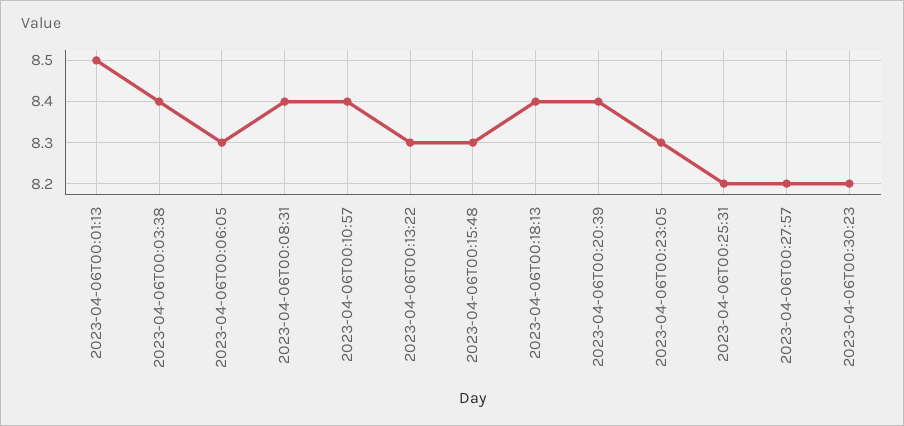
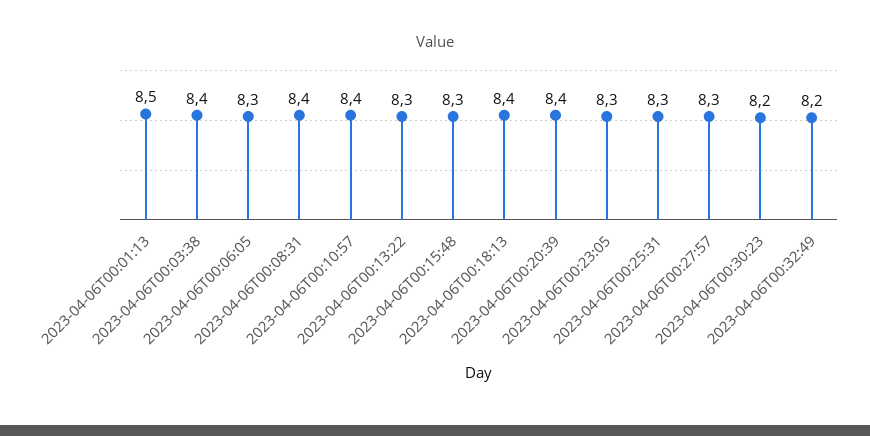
2023-04-06T00:25:31: 8.2 -> 8.3
2023-04-06T00:27:57: 8.2 -> 8.3
2023-04-06T00:32:49: none -> 8.2

